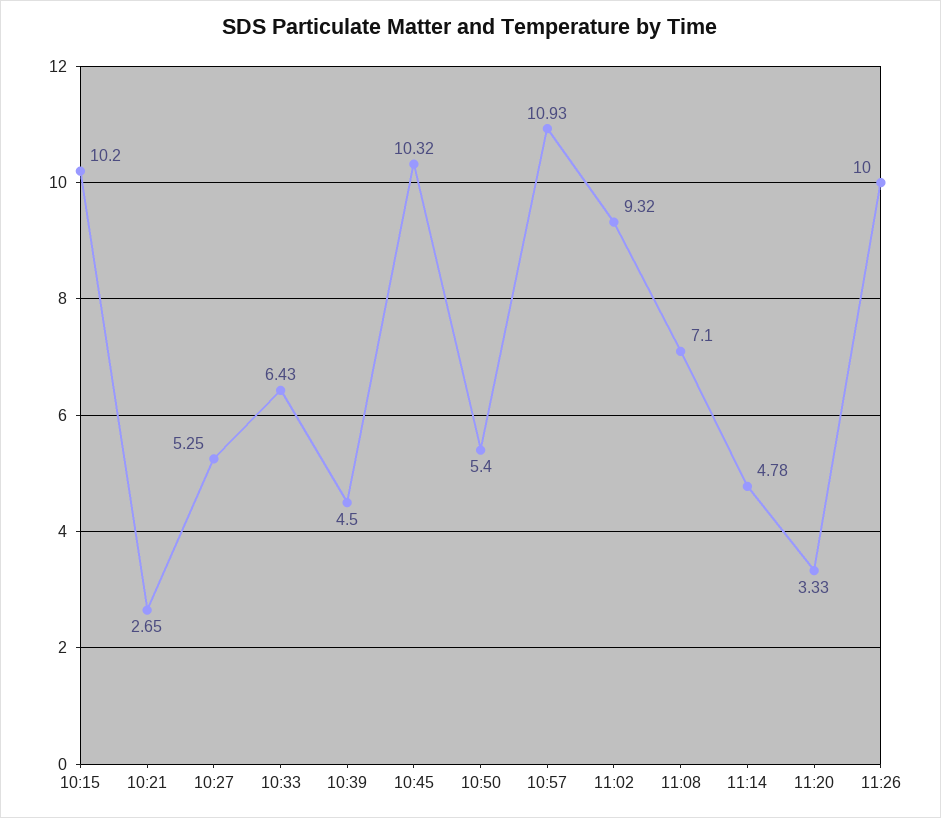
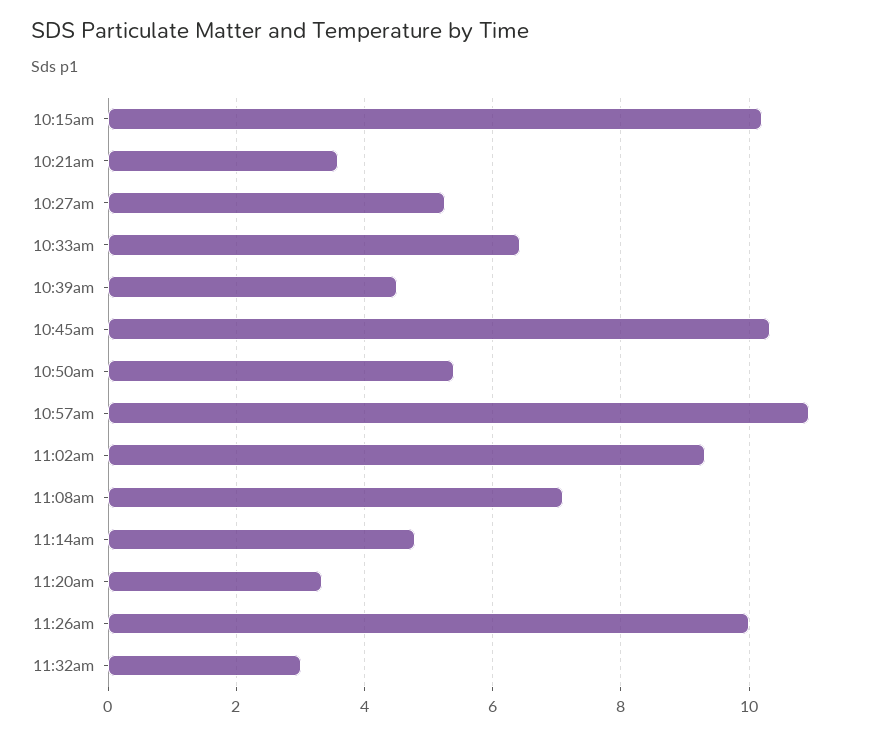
10:21: 2.65 -> 3.6
11:32am: none -> 3

